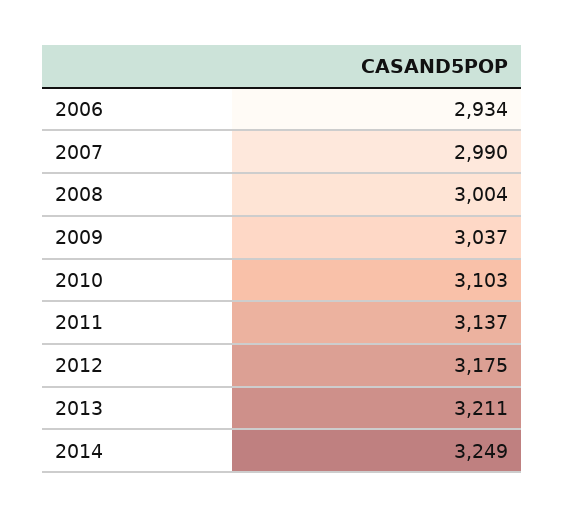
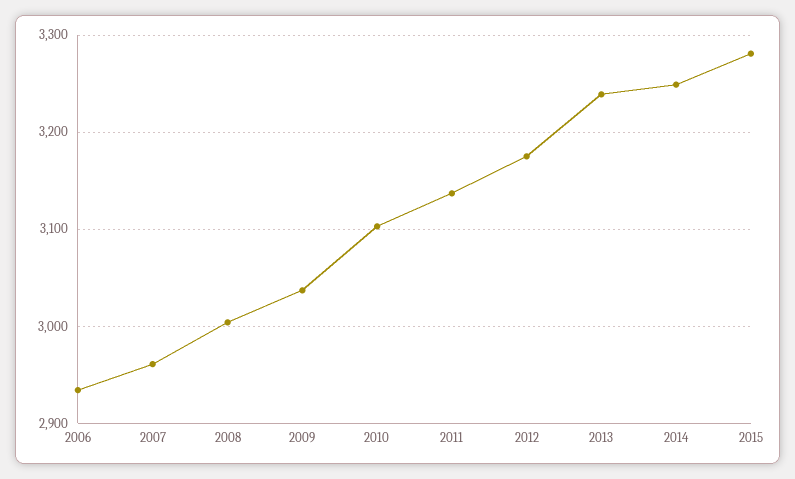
2007: 2990 -> 2960
2013: 3211 -> 3240
2015: none -> 3280

